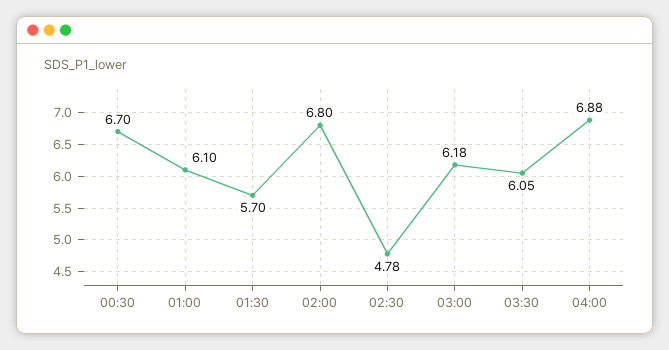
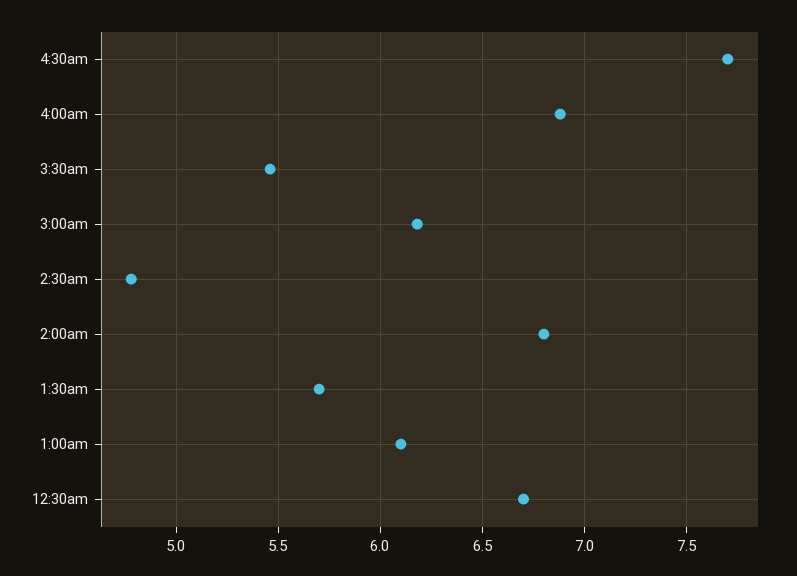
03:30: 6.05 -> 5.45
4:30am: none -> 7.7

